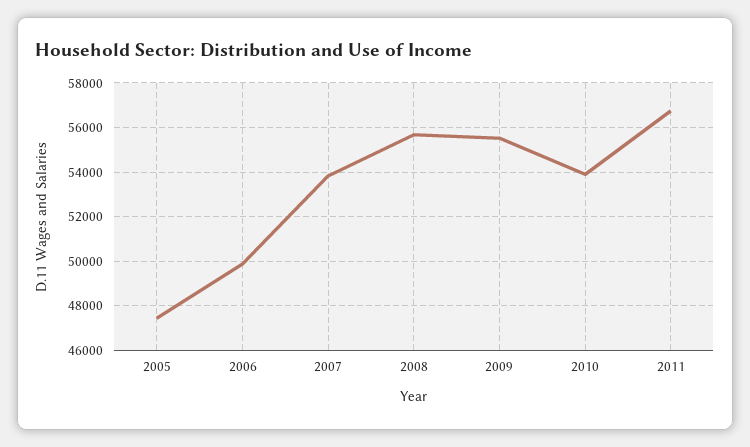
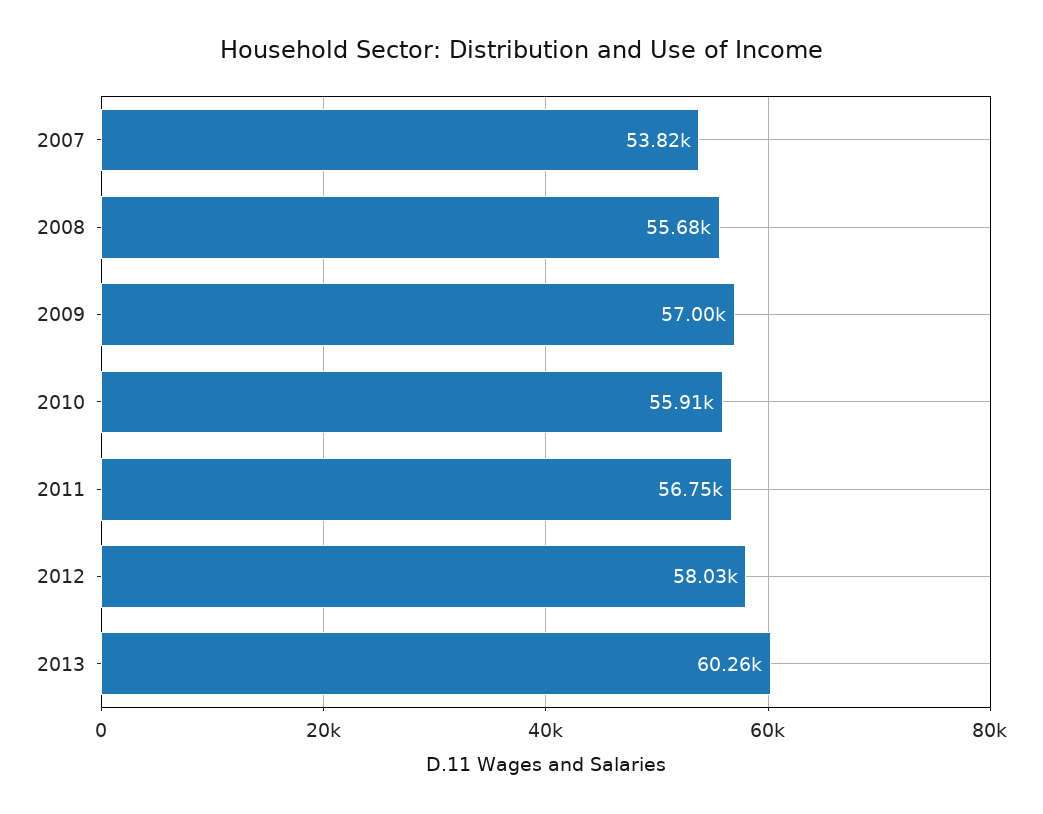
2005: 47500 -> none
2006: 50000 -> none
2009: 55500 -> 57000
2010: 54000 -> 55910
2012: none -> 58030
2013: none -> 60260

